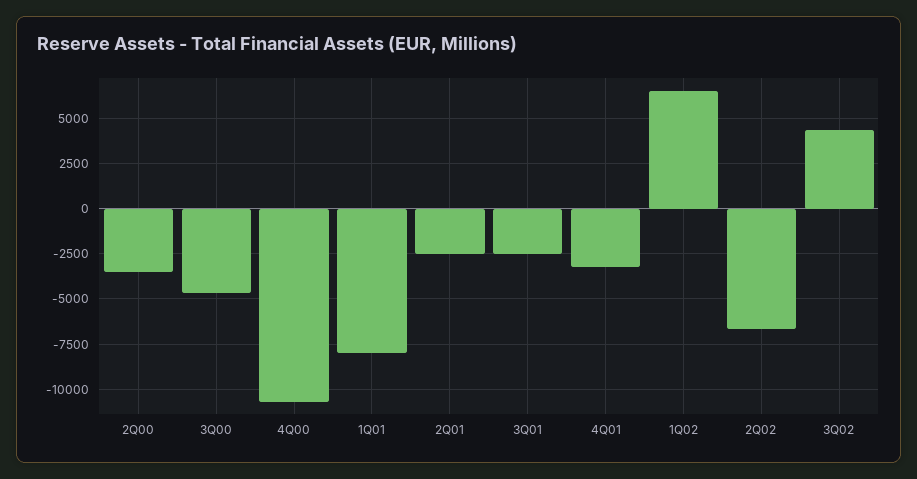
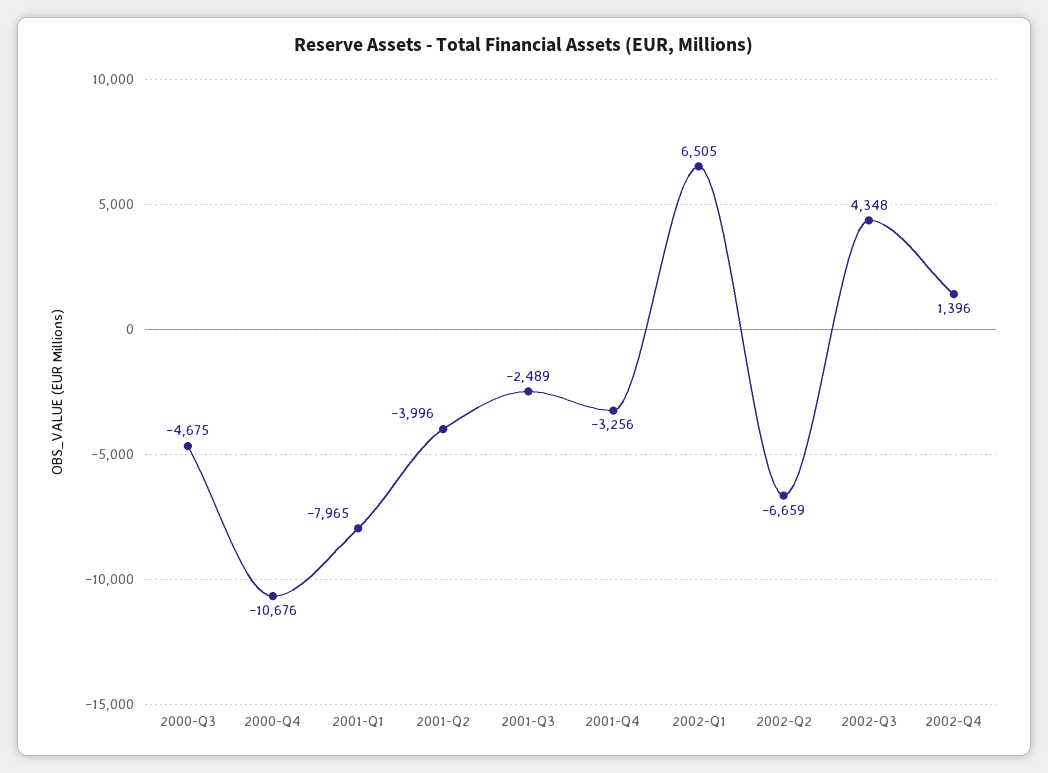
2Q00: -3500 -> none
2Q01: -2500 -> -3996
2002-Q4: none -> 1396

